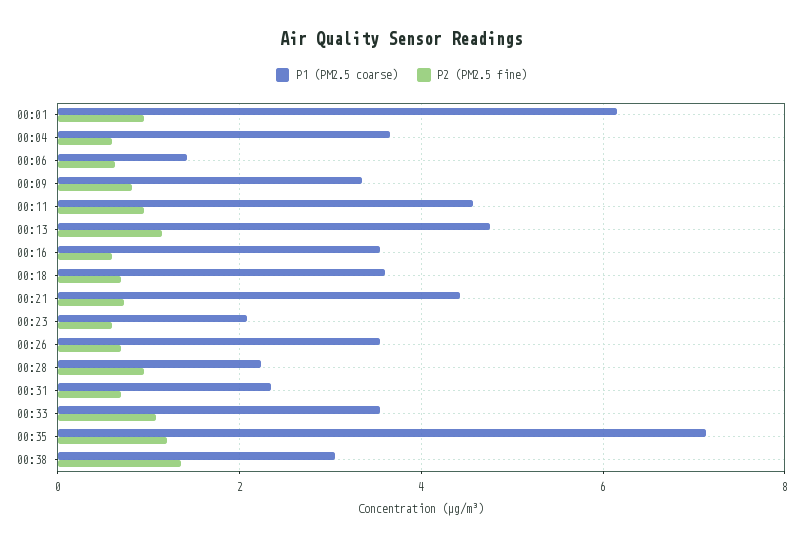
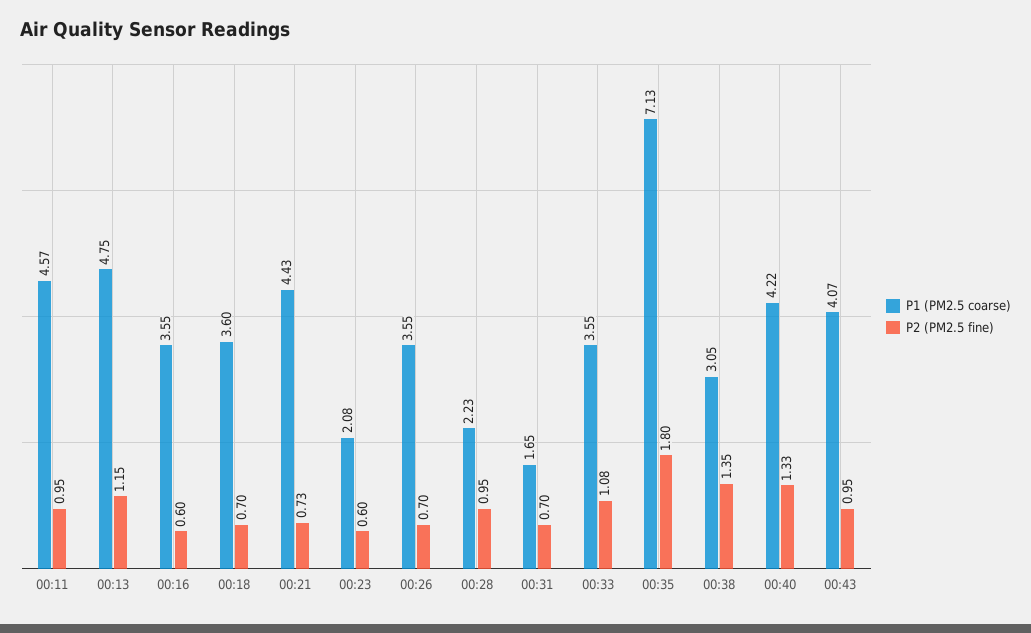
P1 (PM2.5 coarse), 00:01: 6.2 -> none
P2 (PM2.5 fine), 00:01: 1 -> none
P1 (PM2.5 coarse), 00:04: 3.6 -> none
P2 (PM2.5 fine), 00:04: 0.6 -> none
P1 (PM2.5 coarse), 00:06: 1.4 -> none
P2 (PM2.5 fine), 00:06: 0.6 -> none
P1 (PM2.5 coarse), 00:09: 3.4 -> none
P2 (PM2.5 fine), 00:09: 0.8 -> none
P1 (PM2.5 coarse), 00:31: 2.4 -> 1.65
P2 (PM2.5 fine), 00:35: 1.2 -> 1.8
P1 (PM2.5 coarse), 00:40: none -> 4.22
P2 (PM2.5 fine), 00:40: none -> 1.33
P1 (PM2.5 coarse), 00:43: none -> 4.07
P2 (PM2.5 fine), 00:43: none -> 0.95

